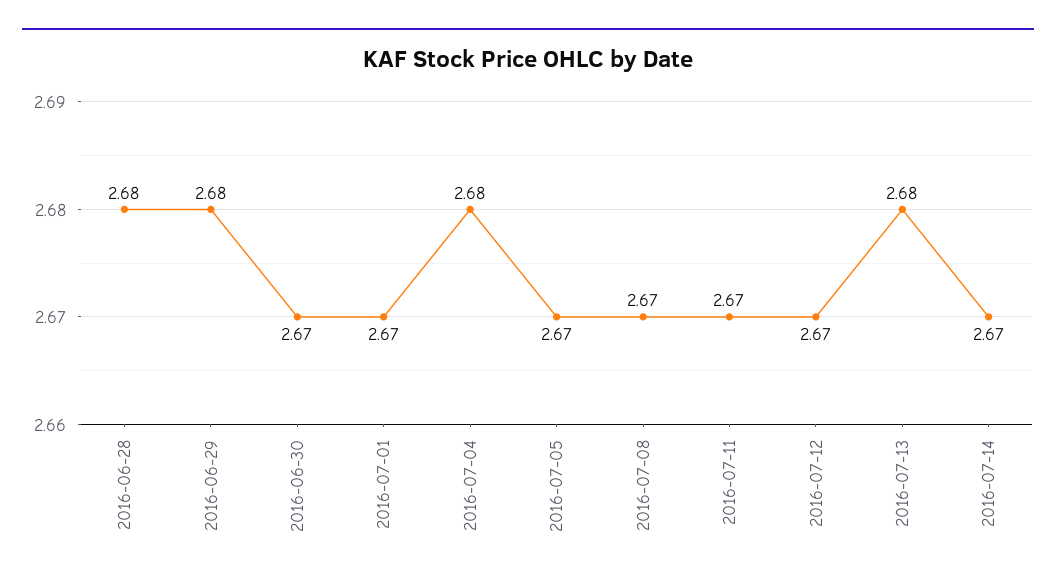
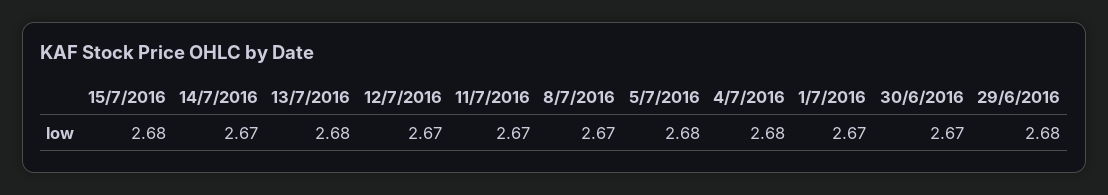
2016-06-28: 2.68 -> none
2016-07-05: 2.67 -> 2.68
15/7/2016: none -> 2.68

